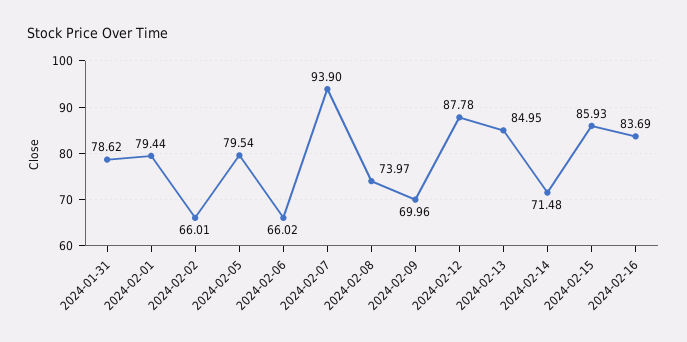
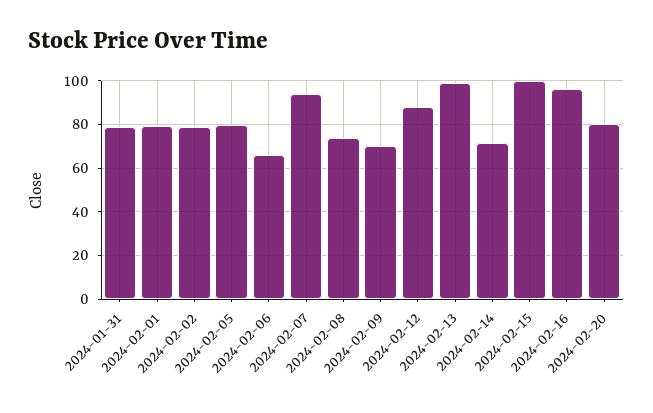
2024-02-02: 66.01 -> 80
2024-02-13: 84.95 -> 100
2024-02-15: 85.93 -> 100
2024-02-16: 83.69 -> 95
2024-02-20: none -> 80

